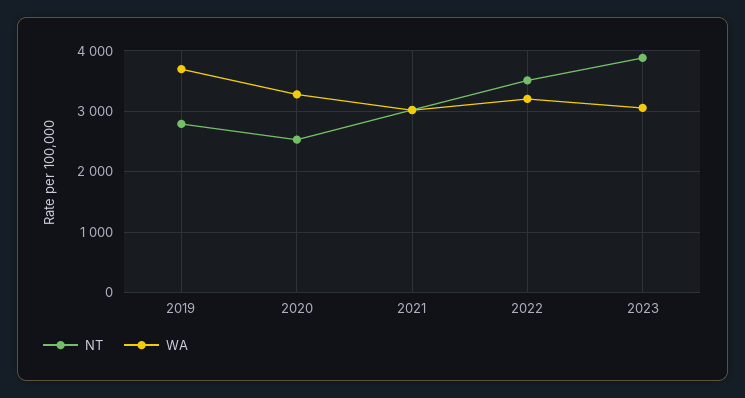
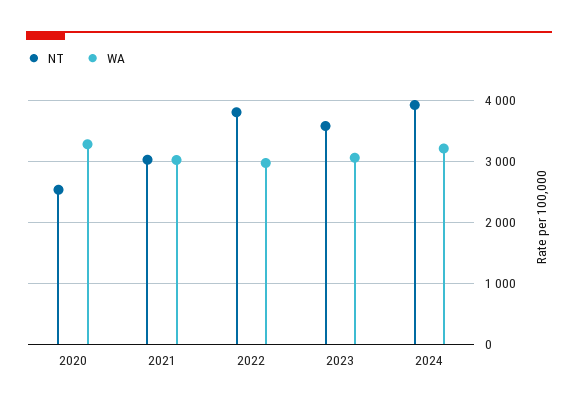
NT, 2019: 2800 -> none
WA, 2019: 3700 -> none
NT, 2022: 3500 -> 3800
WA, 2022: 3200 -> 3000
NT, 2023: 3900 -> 3600
NT, 2024: none -> 3900
WA, 2024: none -> 3200

